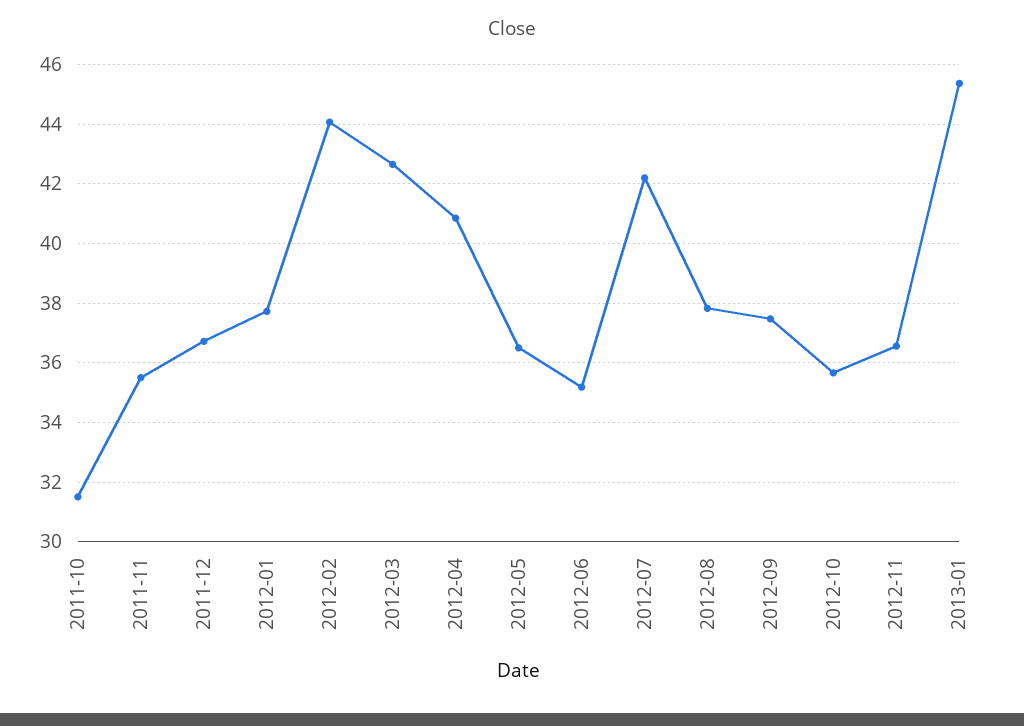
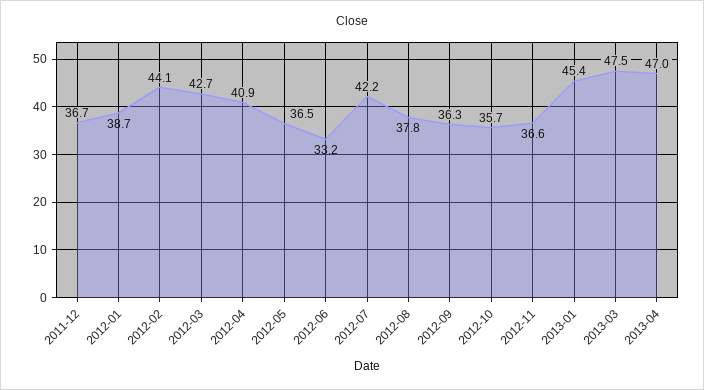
2011-10: 31.5 -> none
2011-11: 35.5 -> none
2012-01: 37.75 -> 38.7
2012-06: 35.25 -> 33.2
2012-09: 37.5 -> 36.3
2013-03: none -> 47.5
2013-04: none -> 47

